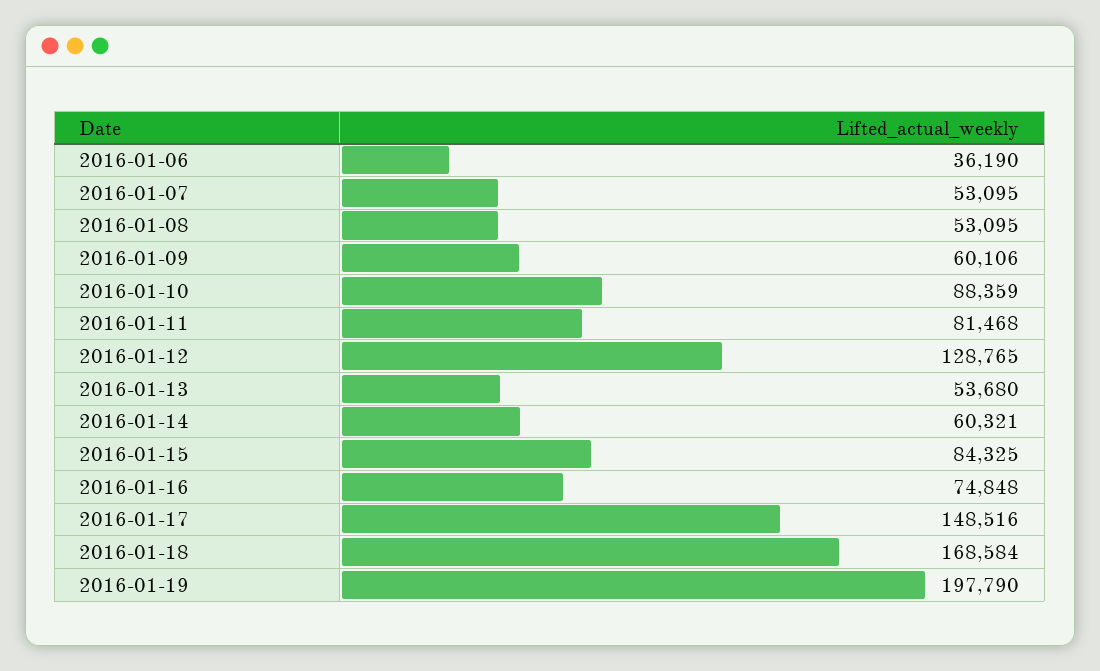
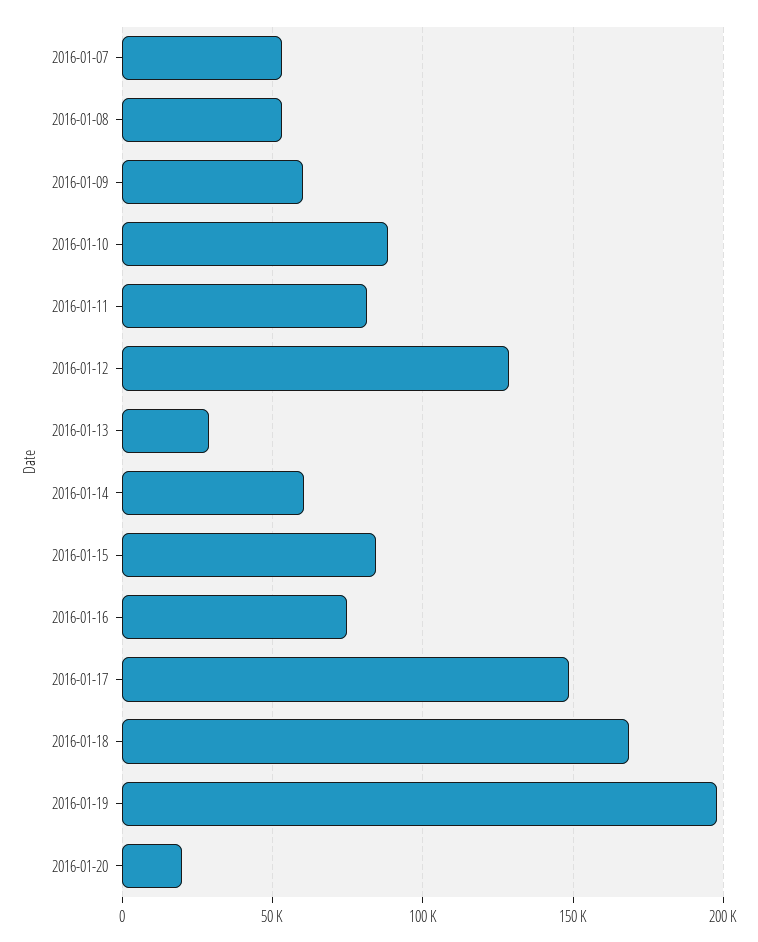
2016-01-06: 36190 -> none
2016-01-13: 53680 -> 30000
2016-01-20: none -> 20000

